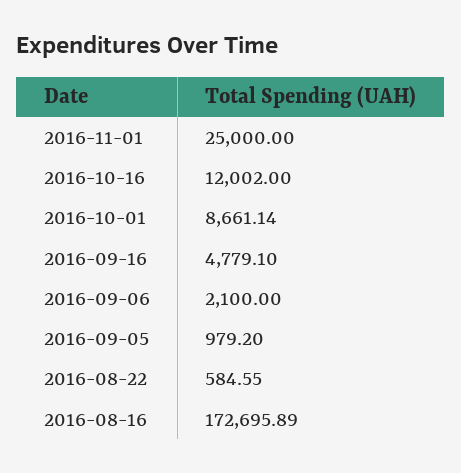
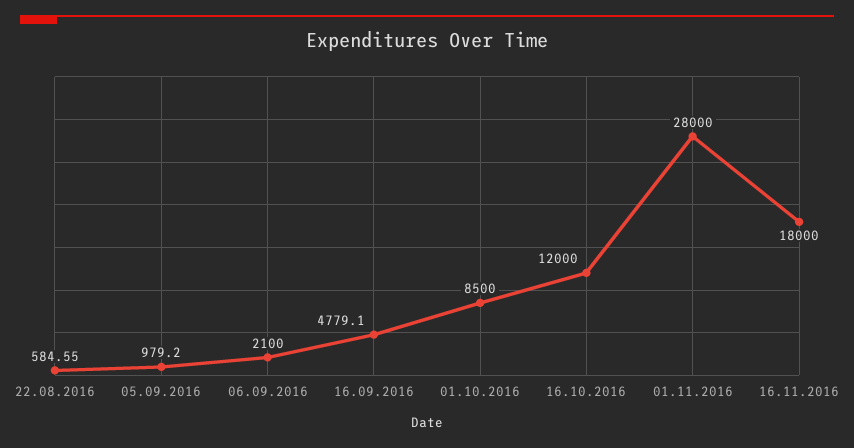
2016-11-01: 25000 -> 28000
2016-10-16: 12002 -> 12000
2016-10-01: 8661.14 -> 8500
2016-08-16: 172695.89 -> none
16.11.2016: none -> 18000

